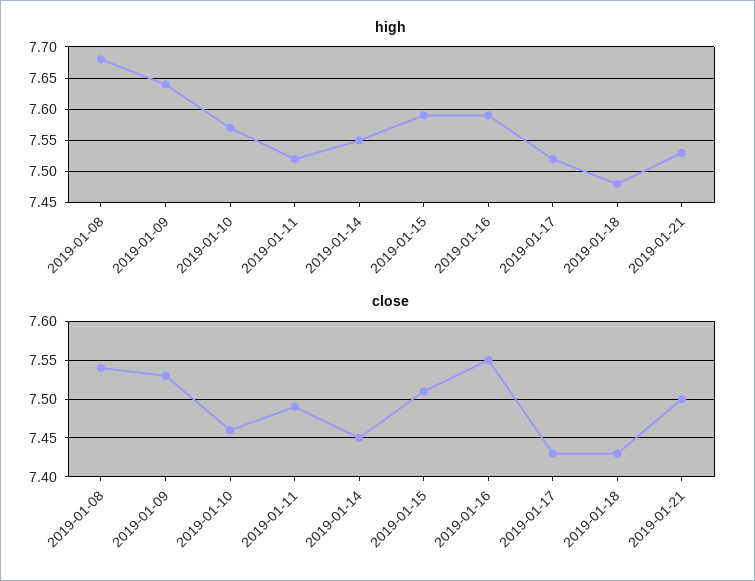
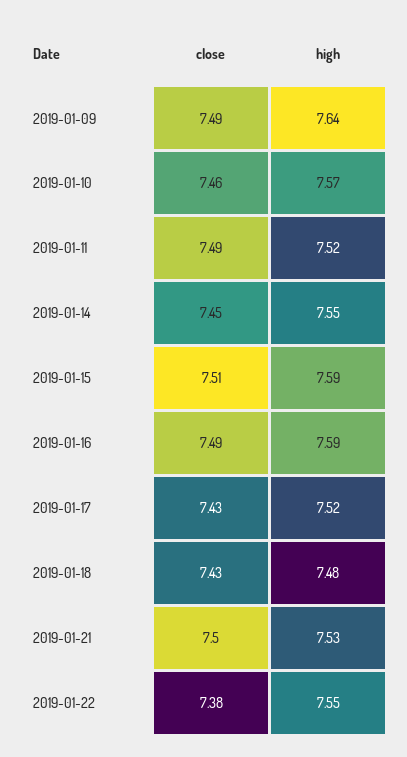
high, 2019-01-08: 7.68 -> none
close, 2019-01-08: 7.54 -> none
close, 2019-01-09: 7.53 -> 7.49
close, 2019-01-16: 7.55 -> 7.49
close, 2019-01-22: none -> 7.38
high, 2019-01-22: none -> 7.55

